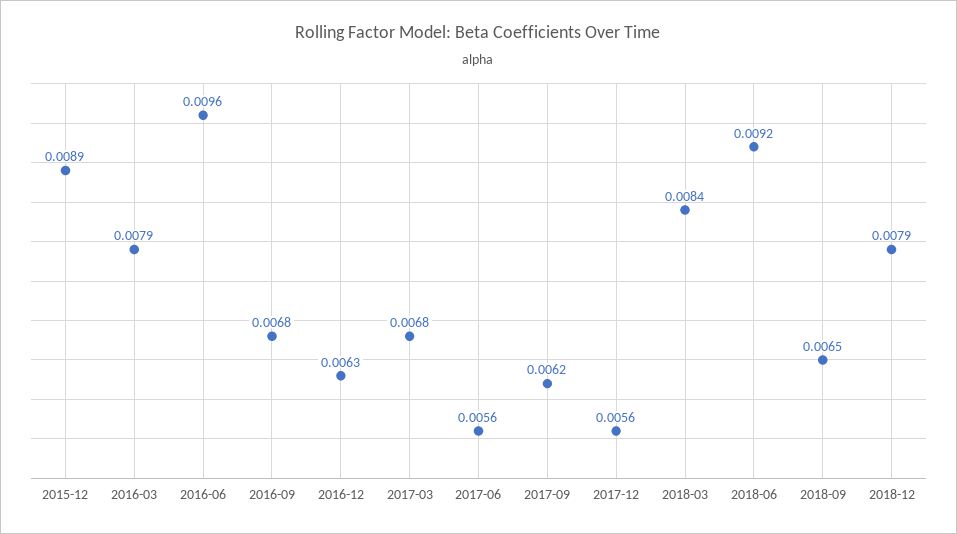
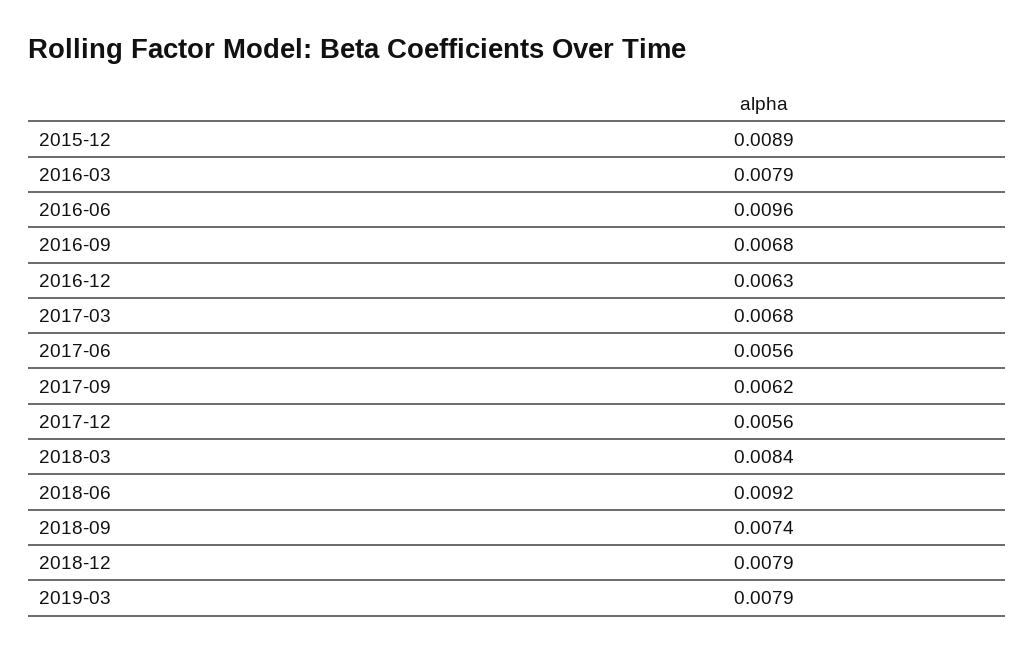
2018-09: 0.0065 -> 0.0074
2019-03: none -> 0.0079

